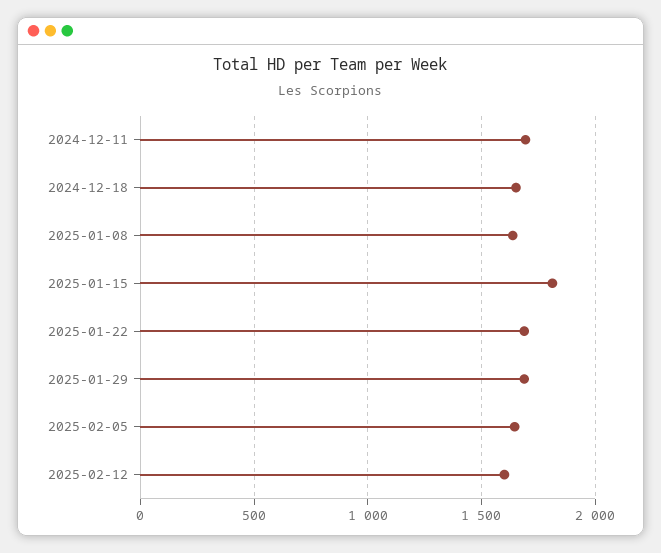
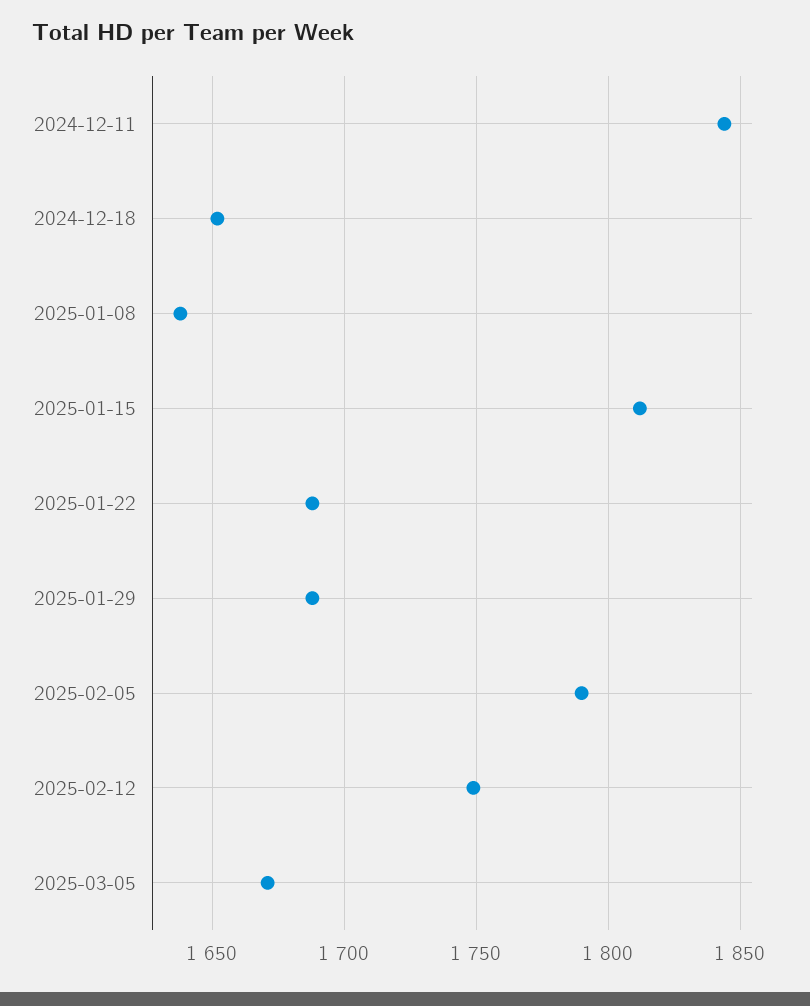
2024-12-11: 1700 -> 1845
2025-02-05: 1650 -> 1790
2025-02-12: 1600 -> 1750
2025-03-05: none -> 1670

